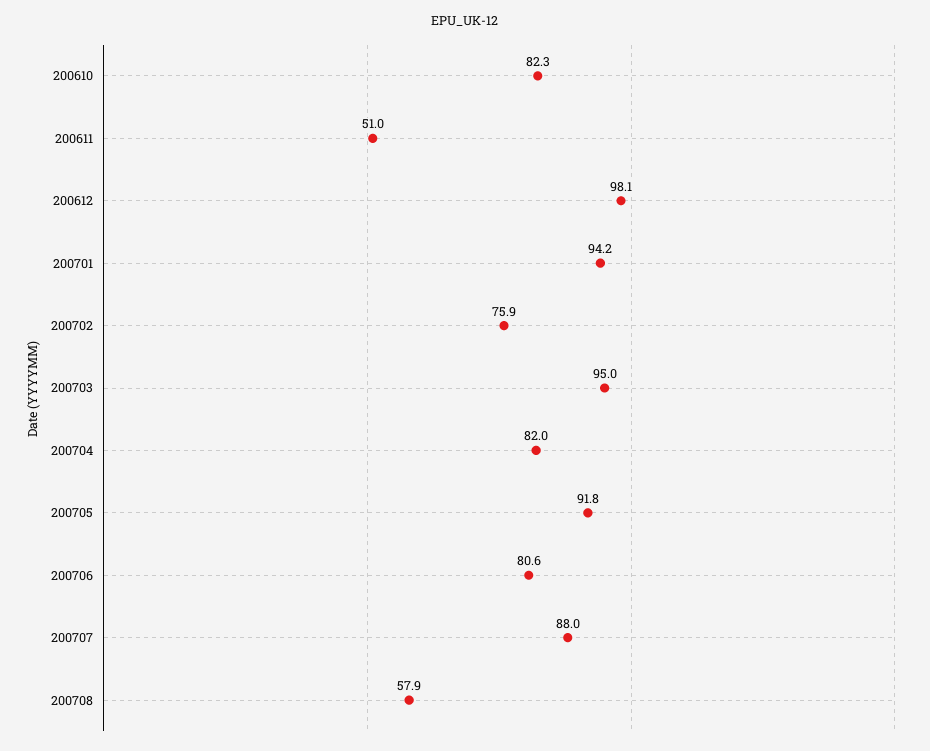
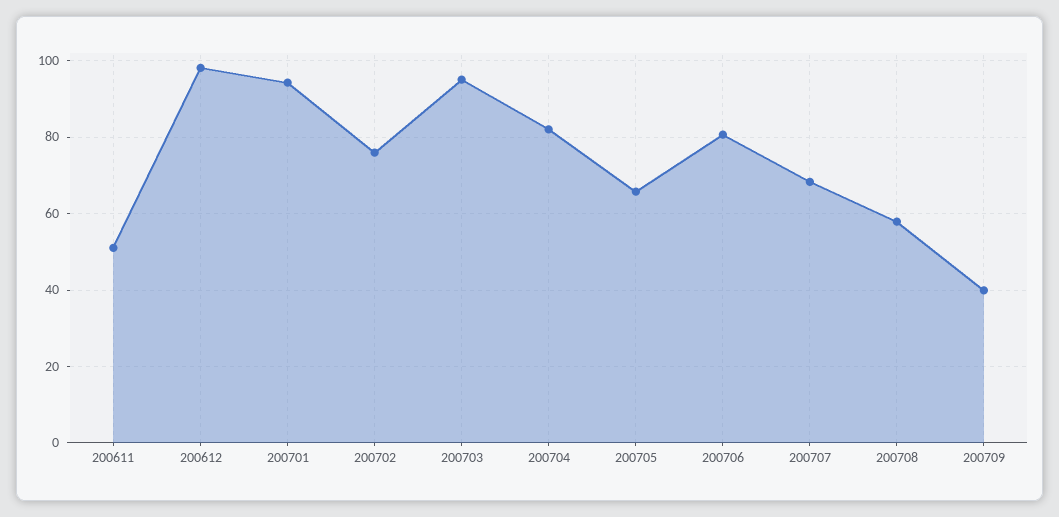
200610: 82.3 -> none
200705: 91.8 -> 66
200707: 88 -> 68
200709: none -> 40

